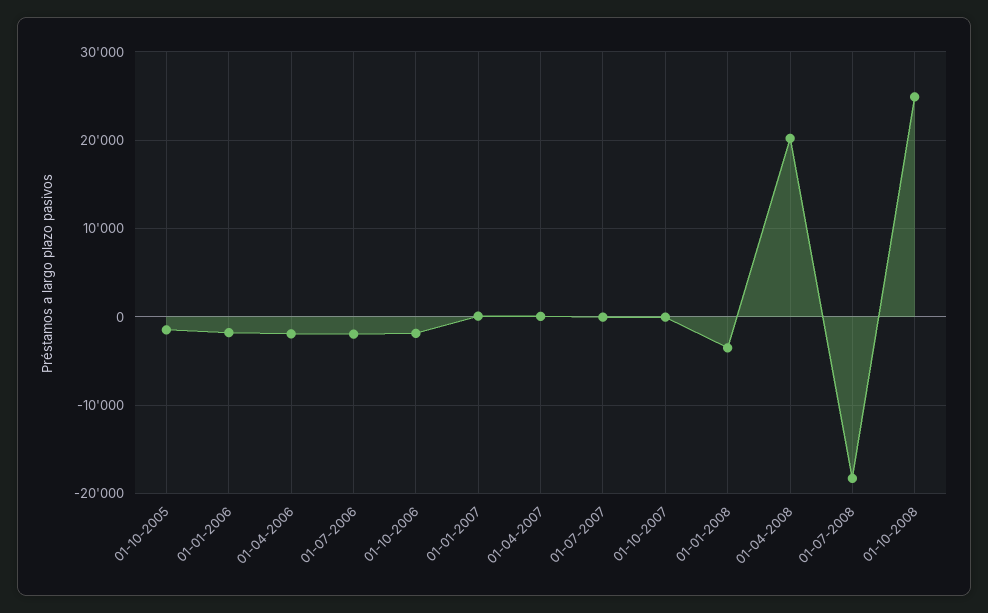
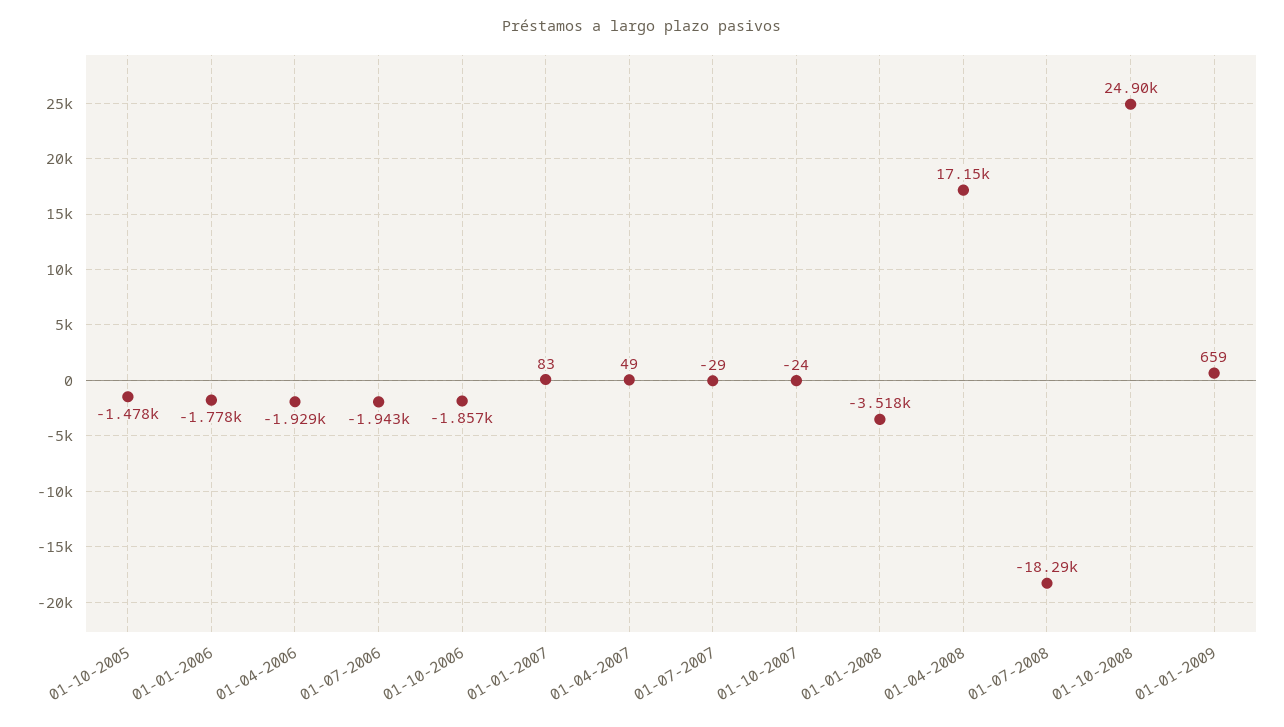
01-04-2008: 20000 -> 17150
01-01-2009: none -> 659

